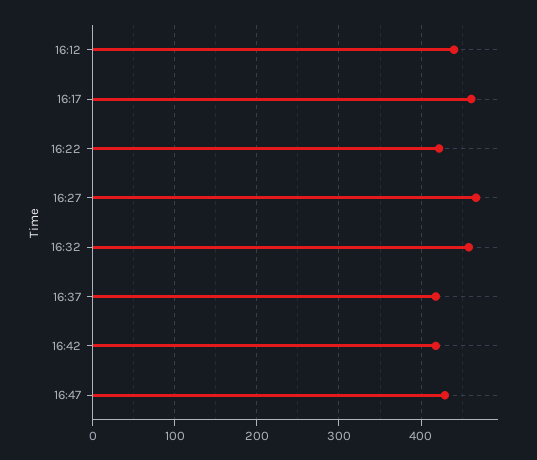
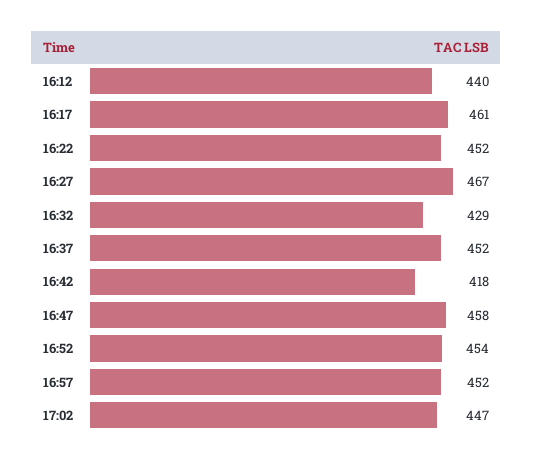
16:22: 420 -> 452
16:32: 460 -> 429
16:37: 420 -> 452
16:47: 430 -> 458
16:52: none -> 454
16:57: none -> 452
17:02: none -> 447

